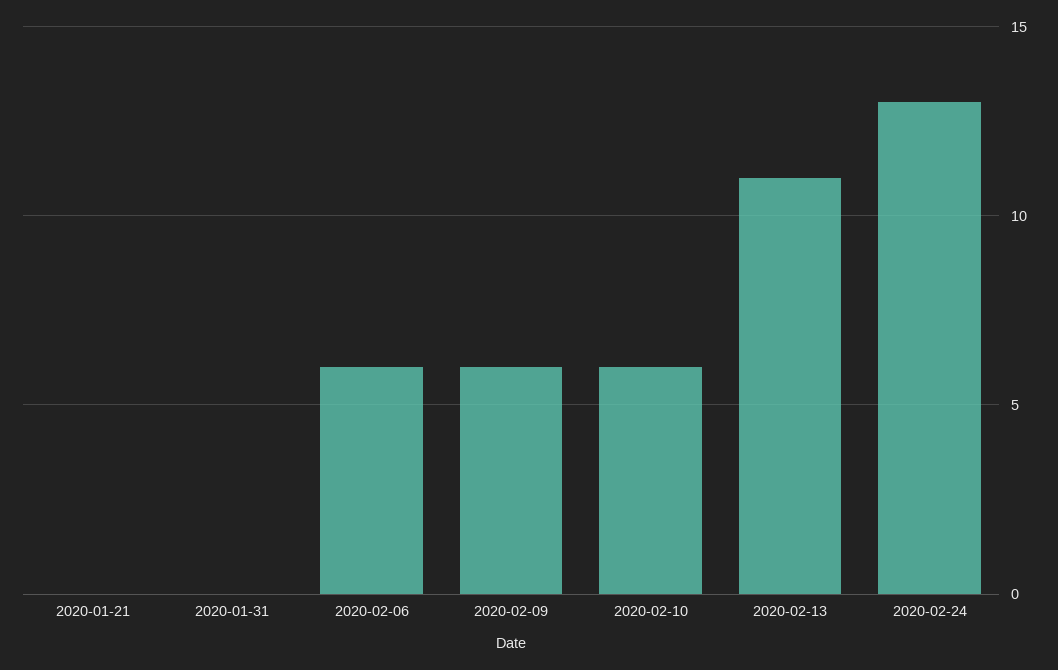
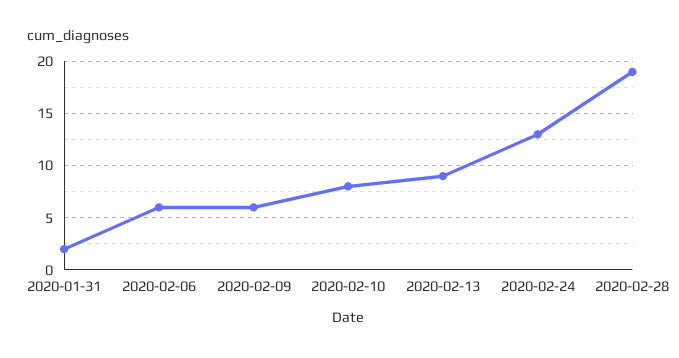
2020-01-21: 0 -> none
2020-01-31: 0 -> 2
2020-02-10: 6 -> 8
2020-02-13: 11 -> 9
2020-02-28: none -> 19

